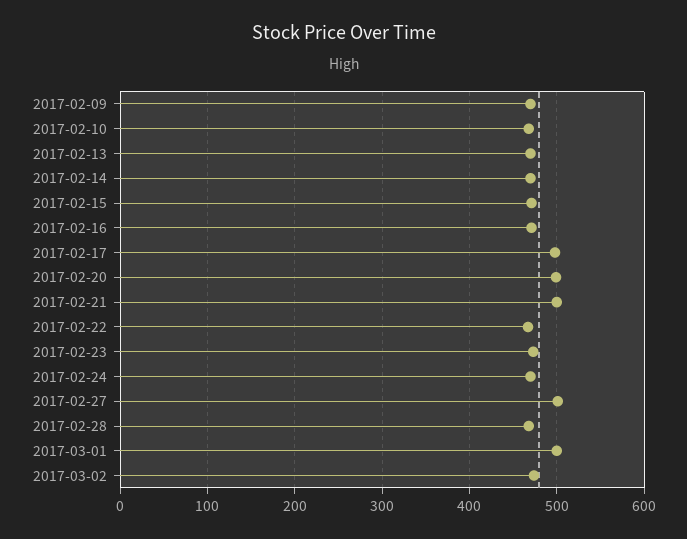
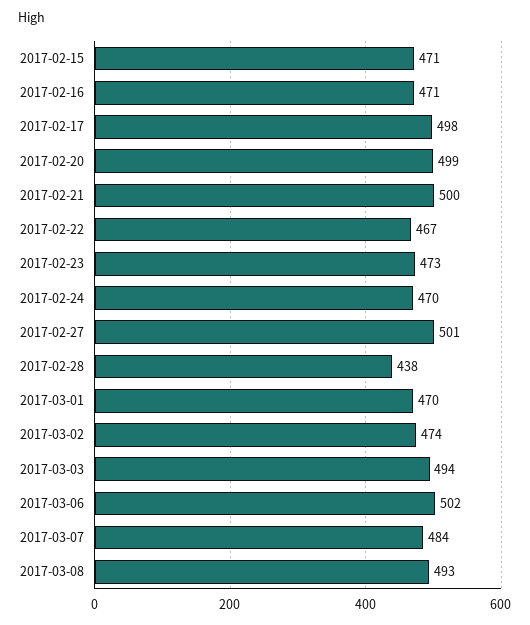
2017-02-09: 470 -> none
2017-02-10: 470 -> none
2017-02-13: 470 -> none
2017-02-14: 470 -> none
2017-02-28: 470 -> 438
2017-03-01: 500 -> 470
2017-03-03: none -> 494
2017-03-06: none -> 502
2017-03-07: none -> 484
2017-03-08: none -> 493

